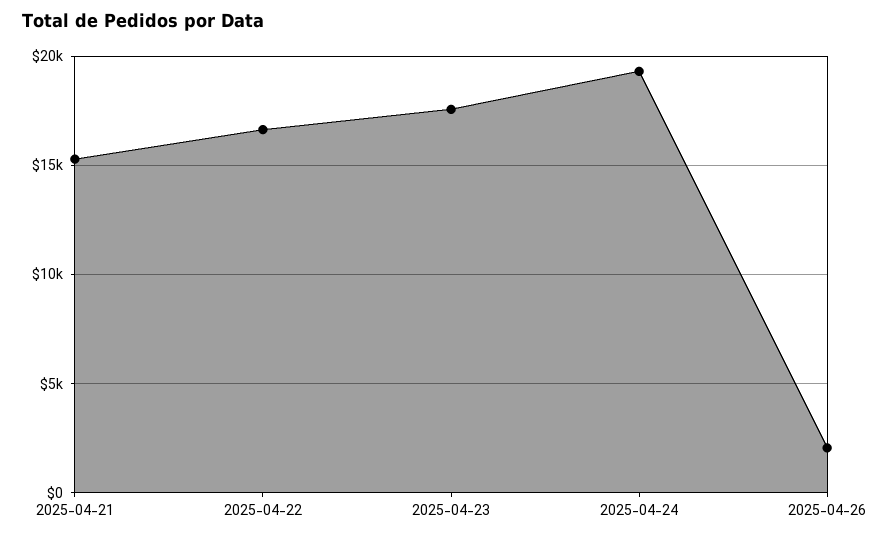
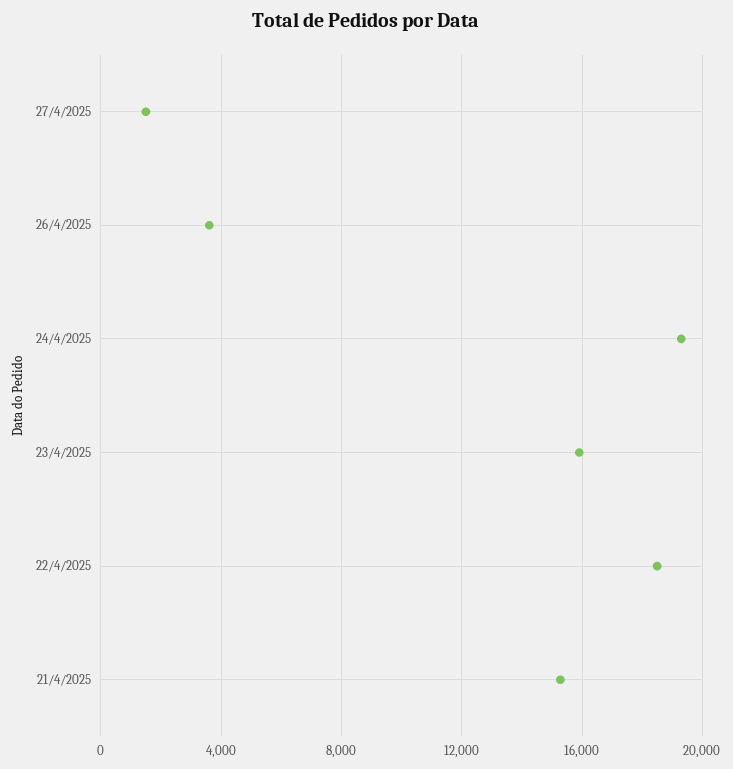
2025-04-22: 16500 -> 18500
2025-04-23: 17500 -> 16000
2025-04-26: 2000 -> 3500
27/4/2025: none -> 1500

